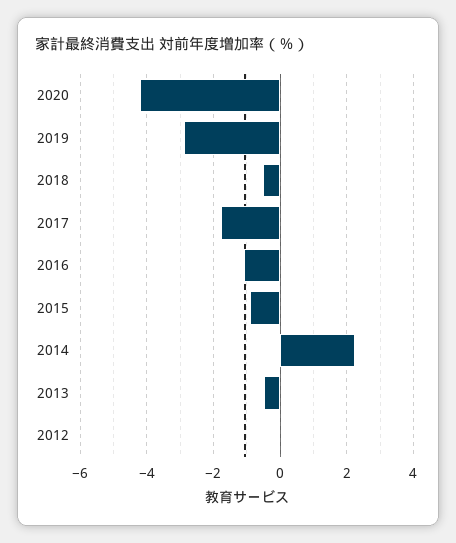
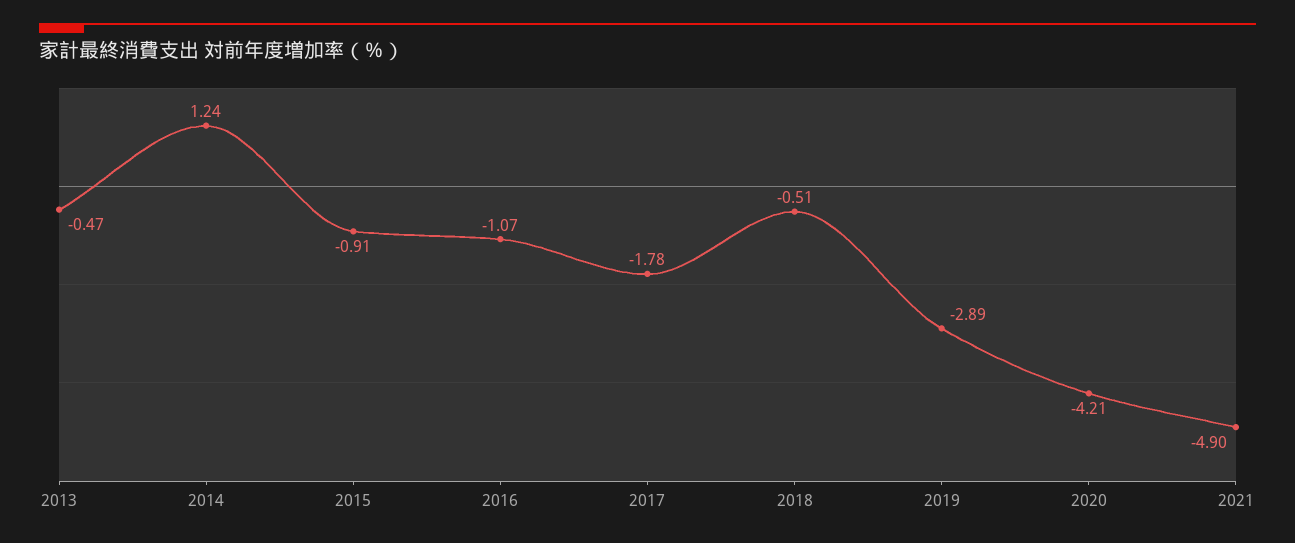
2014: 2.2 -> 1.24
2012: 0 -> none
2021: none -> -4.9

